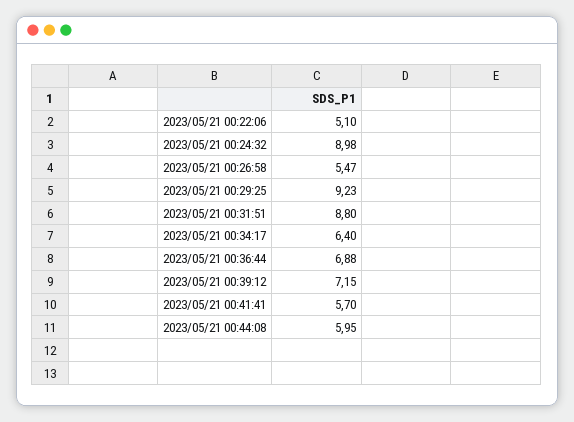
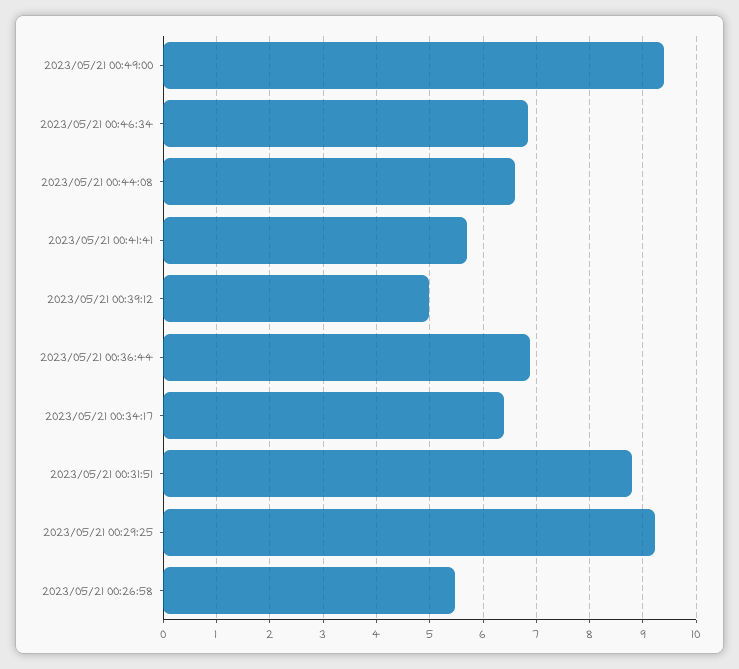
2023/05/21 00:22:06: 5.1 -> none
2023/05/21 00:24:32: 8.98 -> none
2023/05/21 00:39:12: 7.15 -> 5
2023/05/21 00:44:08: 5.95 -> 6.6
2023/05/21 00:49:00: none -> 9.4
2023/05/21 00:46:34: none -> 6.8

